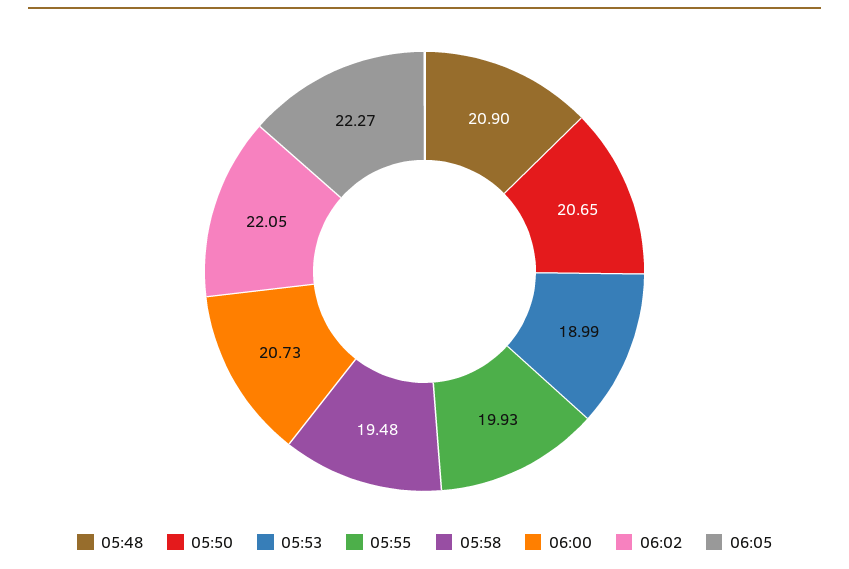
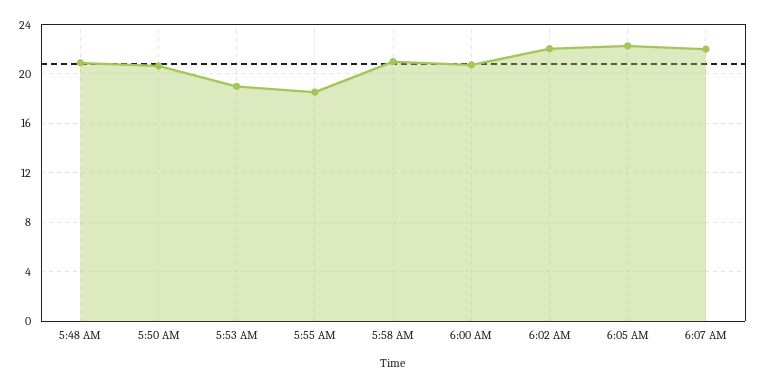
05:55: 19.93 -> 18.5
05:58: 19.48 -> 21
6:07 AM: none -> 22

